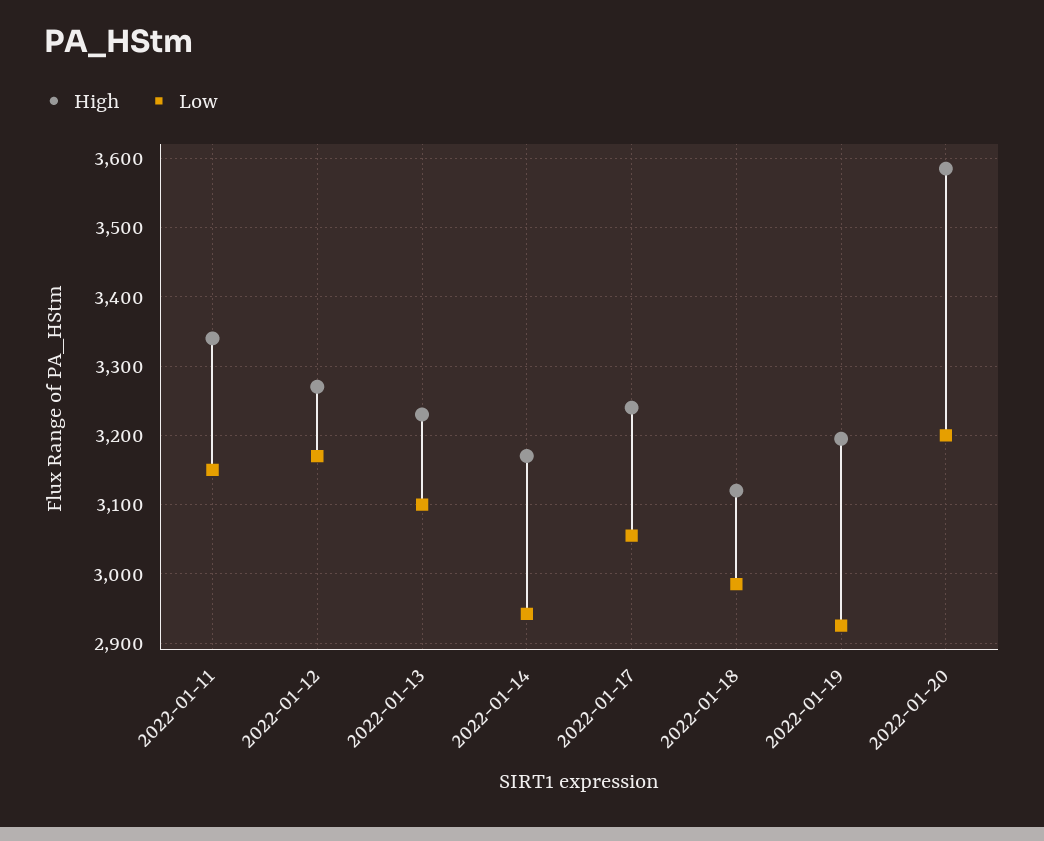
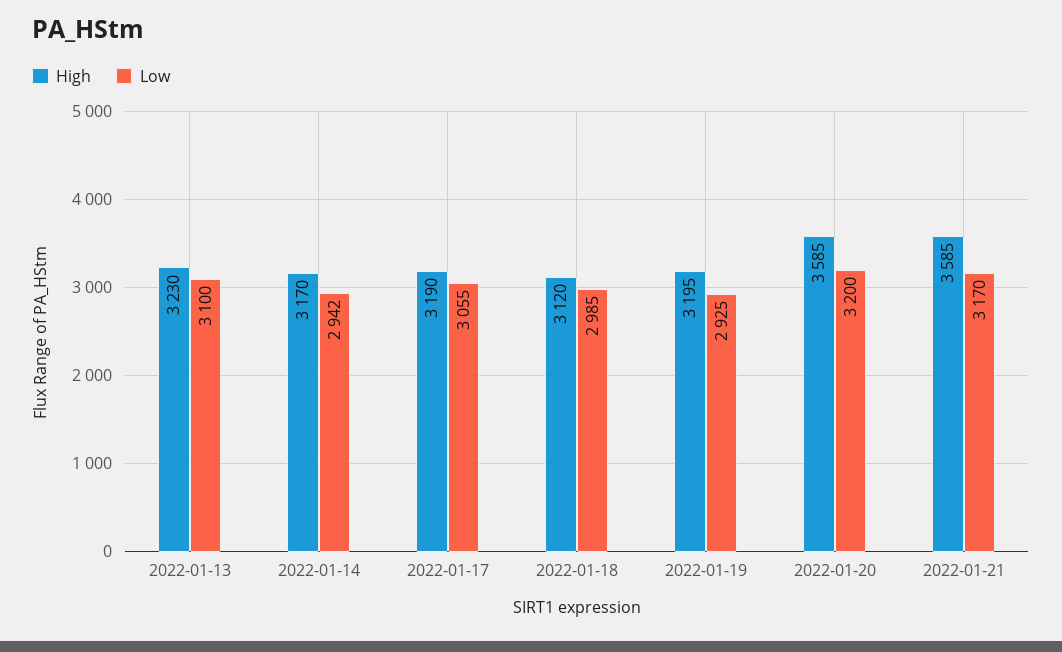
High, 2022-01-11: 3340 -> none
Low, 2022-01-11: 3150 -> none
High, 2022-01-12: 3270 -> none
Low, 2022-01-12: 3170 -> none
High, 2022-01-17: 3240 -> 3190
High, 2022-01-21: none -> 3585
Low, 2022-01-21: none -> 3170

